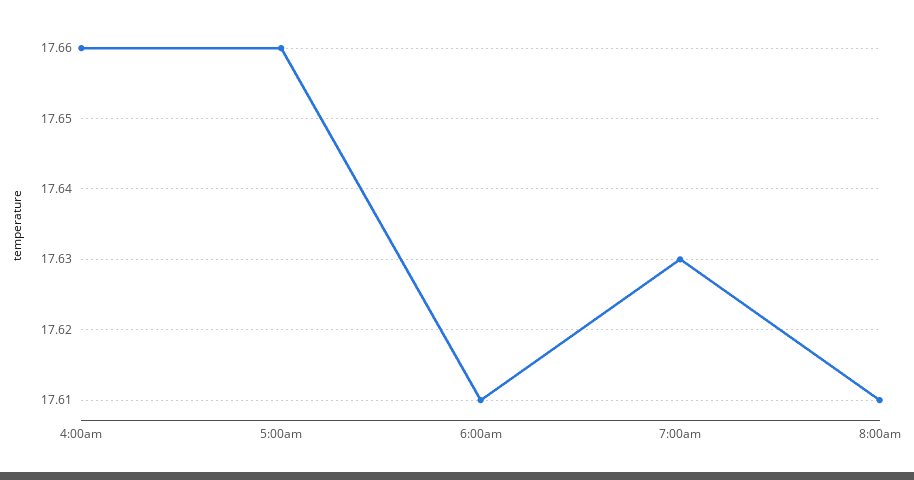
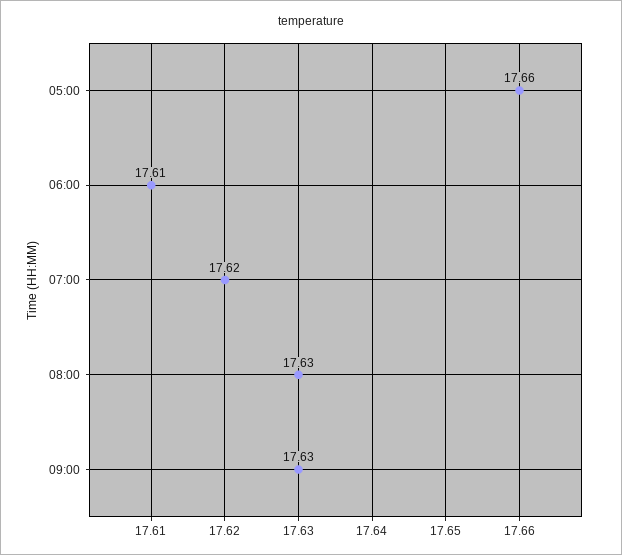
4:00am: 17.66 -> none
7:00am: 17.63 -> 17.62
8:00am: 17.61 -> 17.63
09:00: none -> 17.63

